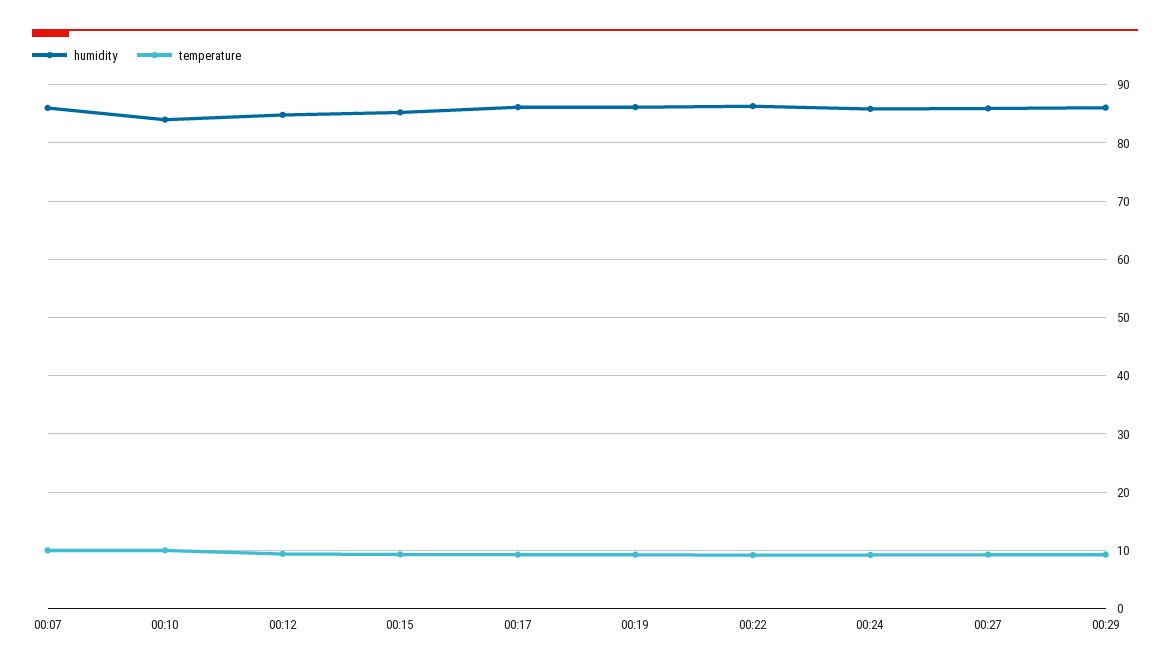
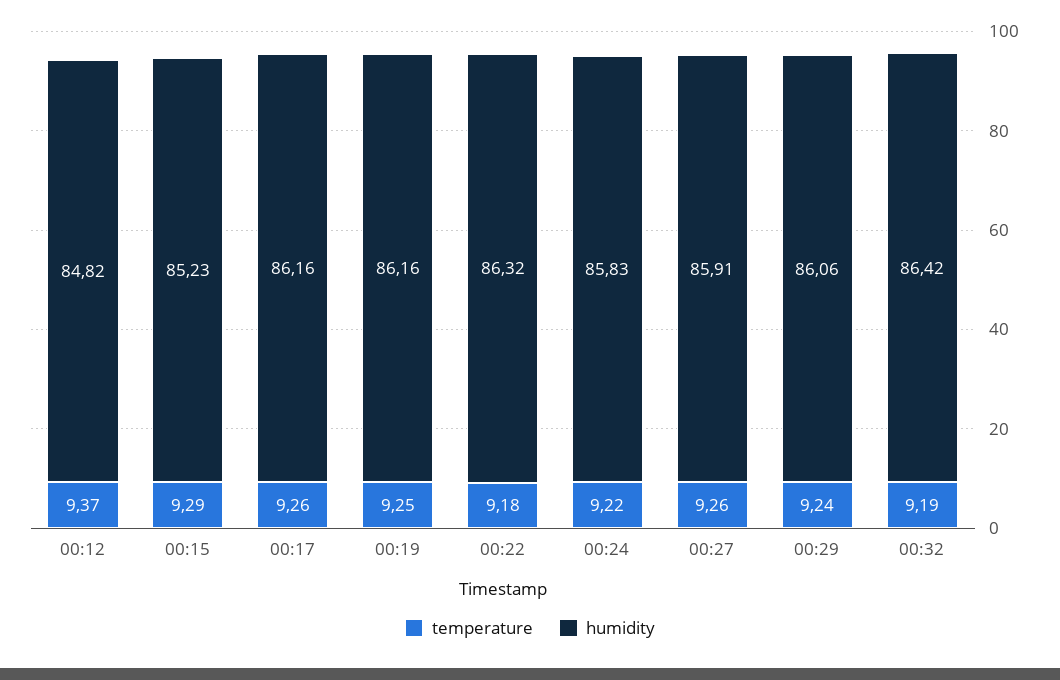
humidity, 00:07: 86 -> none
temperature, 00:07: 10 -> none
humidity, 00:10: 84 -> none
temperature, 00:10: 10 -> none
temperature, 00:32: none -> 9.19
humidity, 00:32: none -> 86.42

